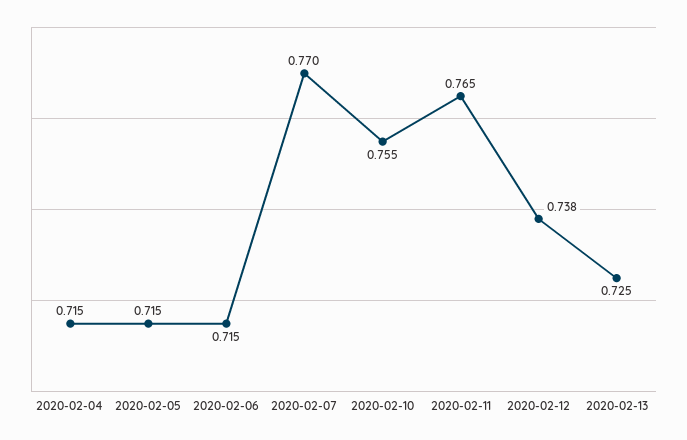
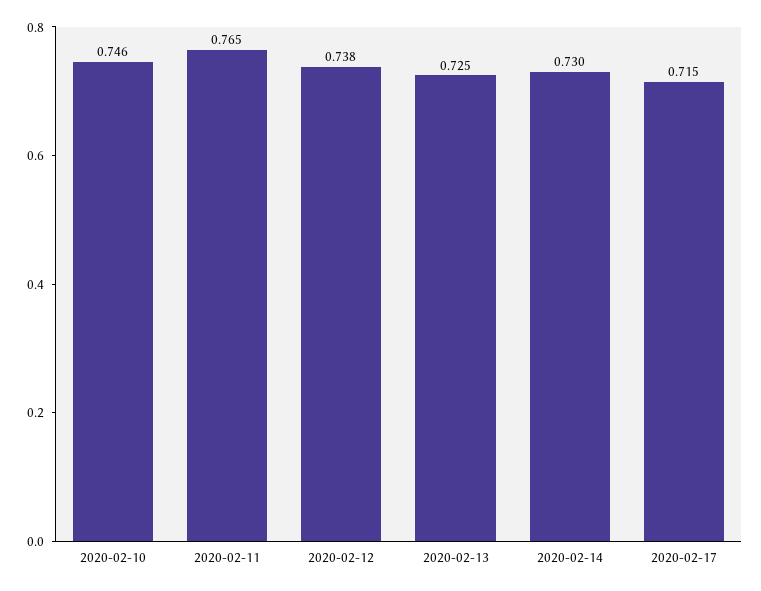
2020-02-04: 0.715 -> none
2020-02-05: 0.715 -> none
2020-02-06: 0.715 -> none
2020-02-07: 0.77 -> none
2020-02-10: 0.755 -> 0.746
2020-02-14: none -> 0.73
2020-02-17: none -> 0.715

